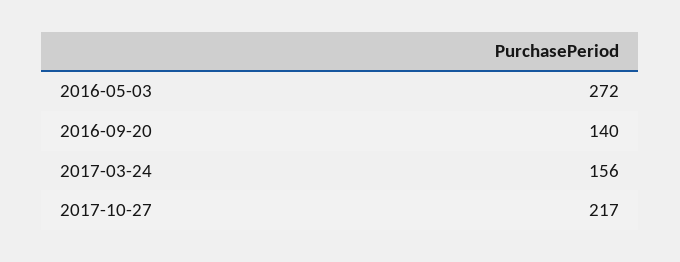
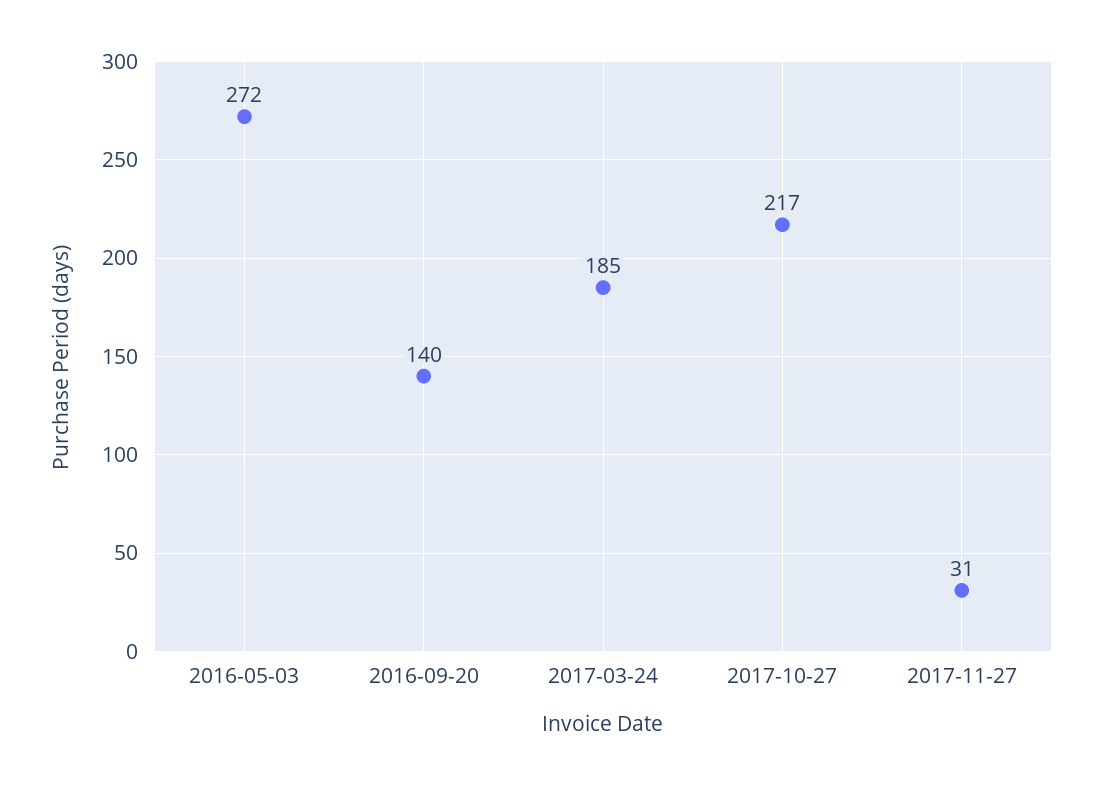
2017-03-24: 156 -> 185
2017-11-27: none -> 31

